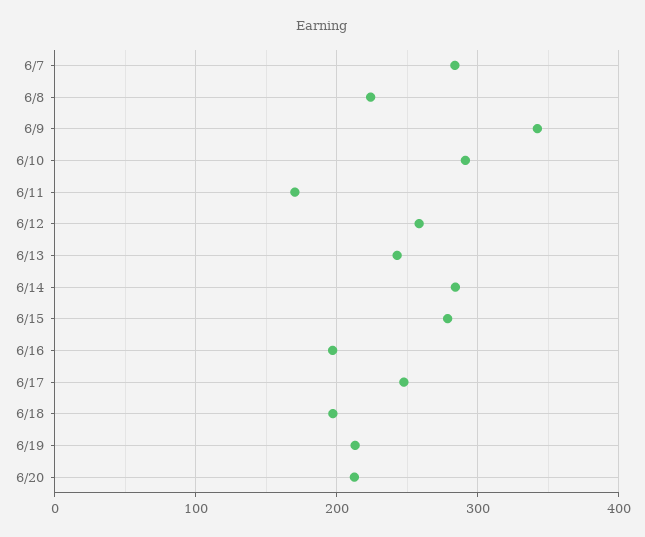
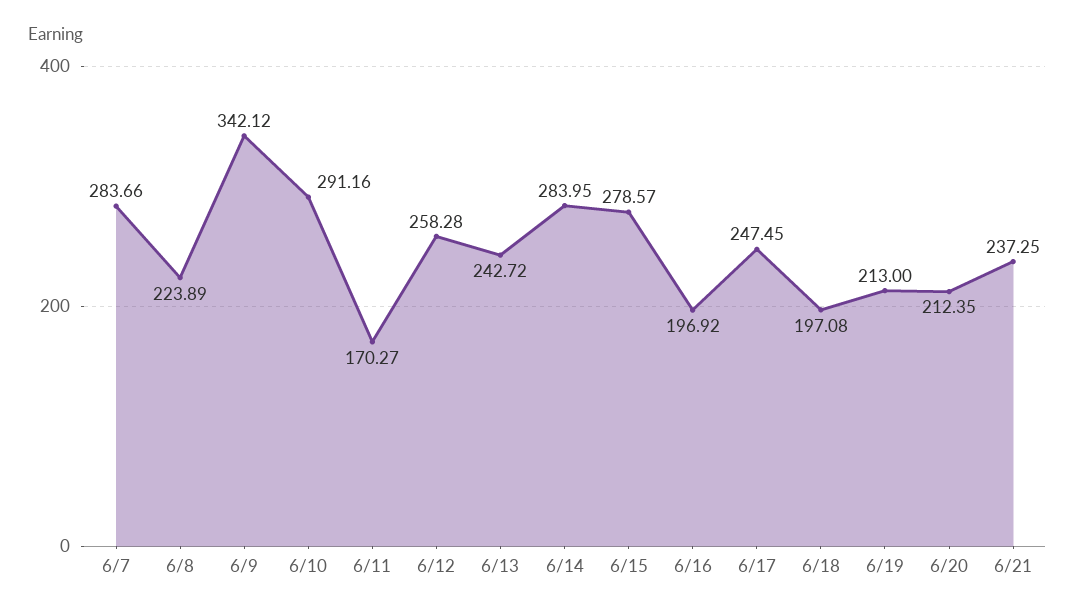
6/21: none -> 237.25

